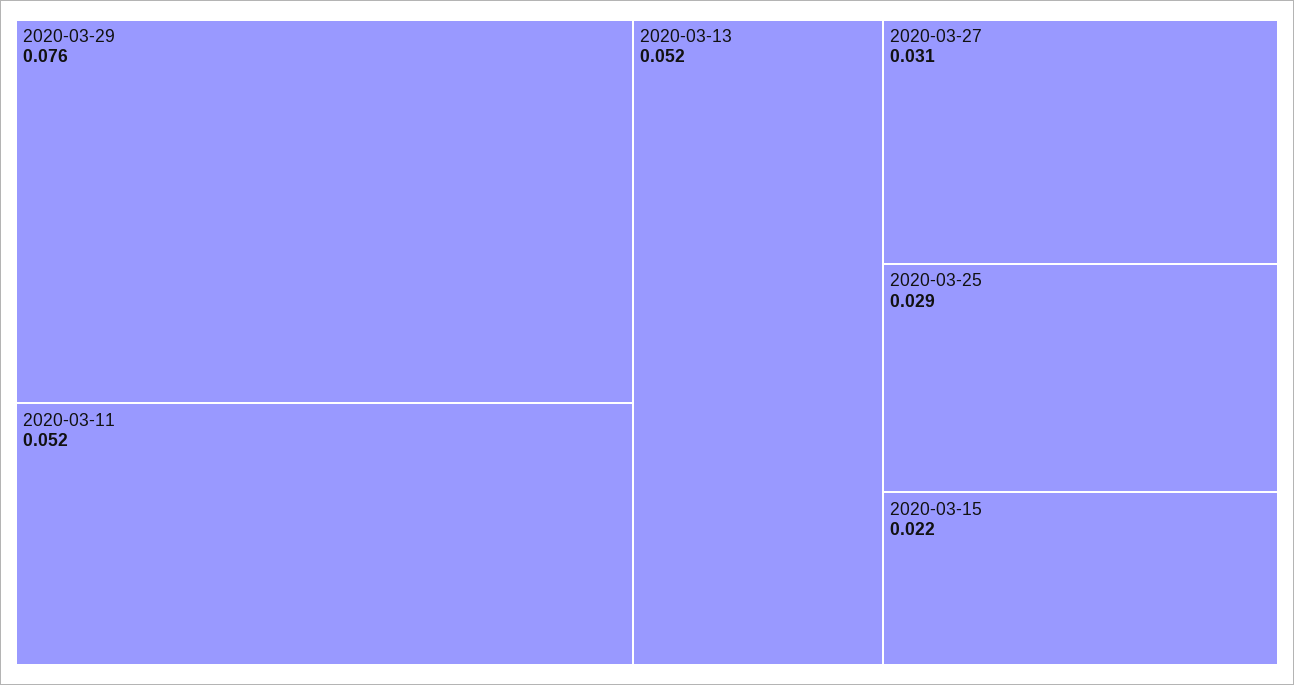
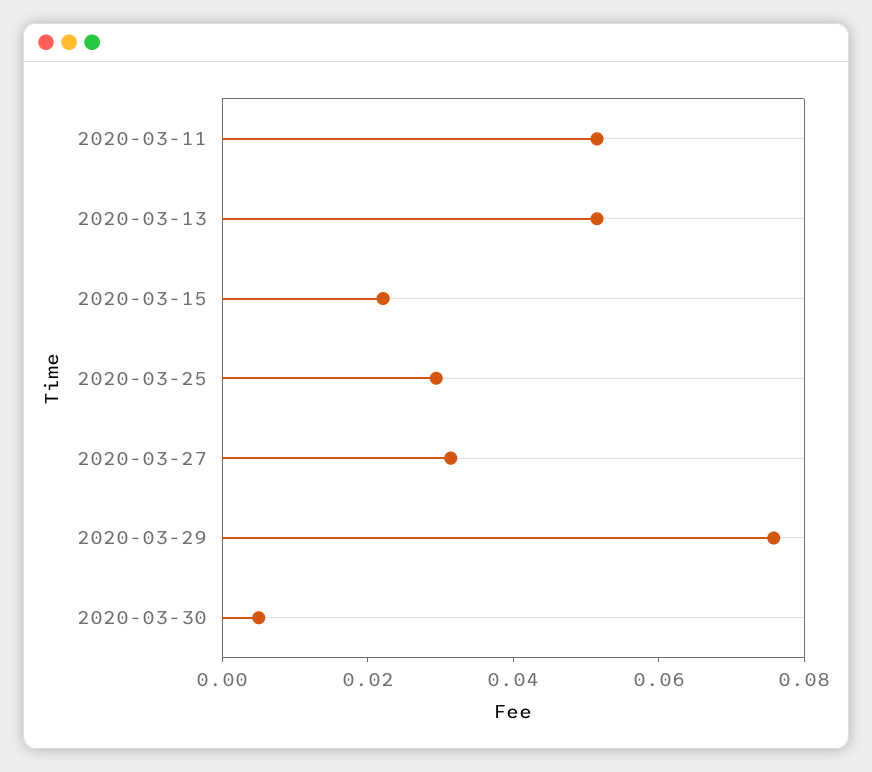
2020-03-30: none -> 0.005

